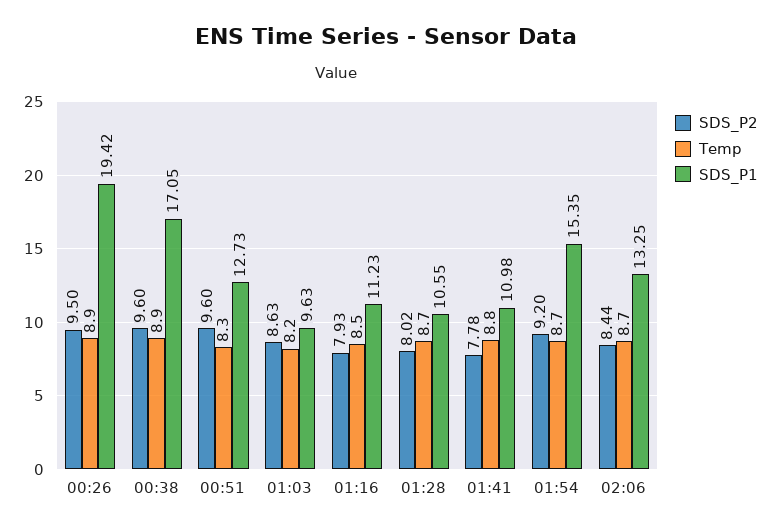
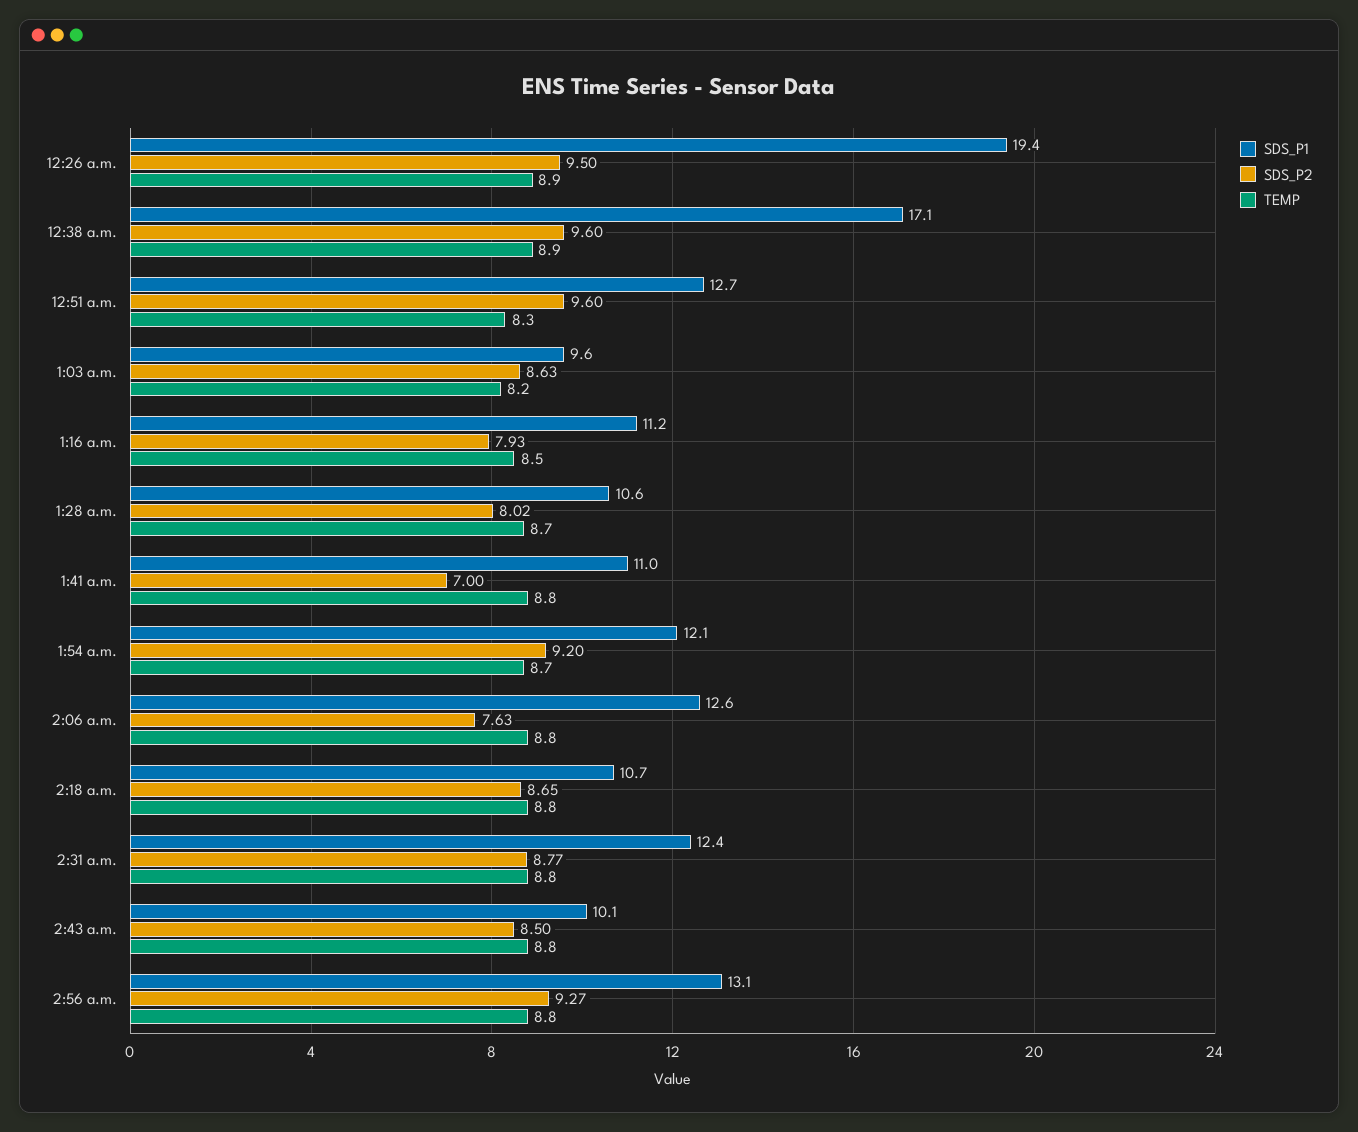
SDS_P2, 01:41: 7.78 -> 7
SDS_P1, 01:54: 15.35 -> 12.1
SDS_P2, 02:06: 8.44 -> 7.63
Temp, 02:06: 8.7 -> 8.8
SDS_P1, 02:06: 13.25 -> 12.6
SDS_P1, 2:18 a.m.: none -> 10.7
SDS_P2, 2:18 a.m.: none -> 8.65
Temp, 2:18 a.m.: none -> 8.8
SDS_P1, 2:31 a.m.: none -> 12.4
SDS_P2, 2:31 a.m.: none -> 8.77
Temp, 2:31 a.m.: none -> 8.8
SDS_P1, 2:43 a.m.: none -> 10.1
SDS_P2, 2:43 a.m.: none -> 8.5
Temp, 2:43 a.m.: none -> 8.8
SDS_P1, 2:56 a.m.: none -> 13.1
SDS_P2, 2:56 a.m.: none -> 9.27
Temp, 2:56 a.m.: none -> 8.8

